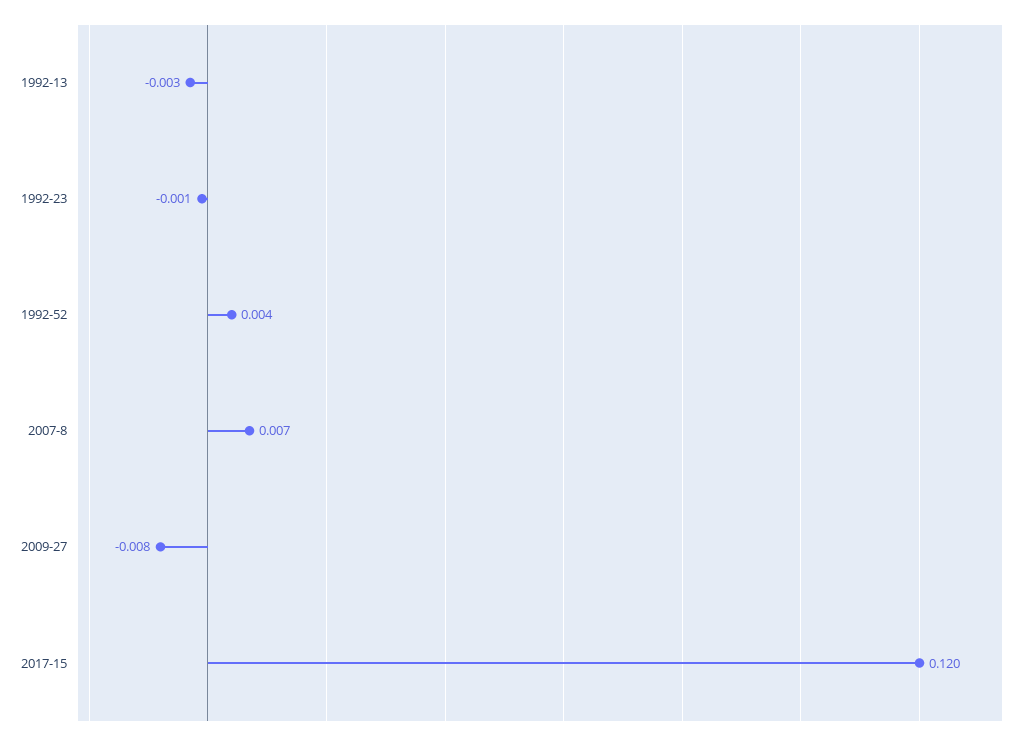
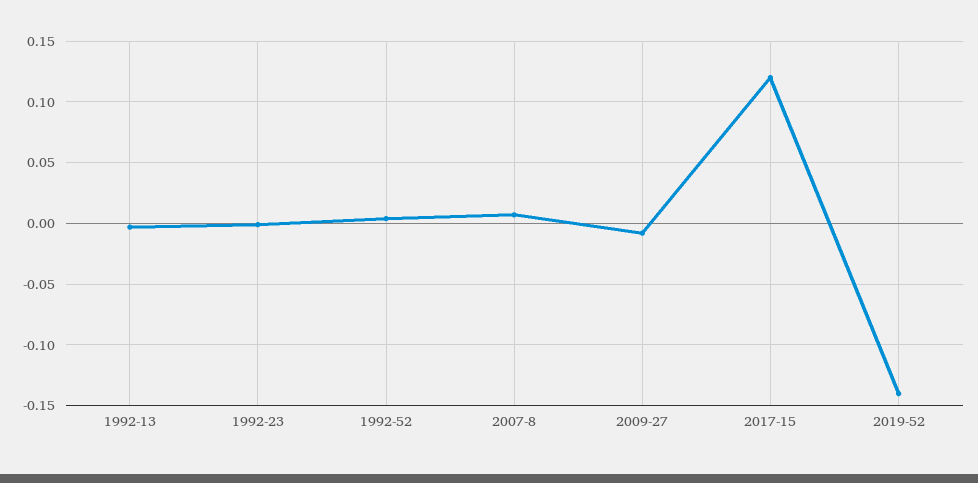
2019-52: none -> -0.14

